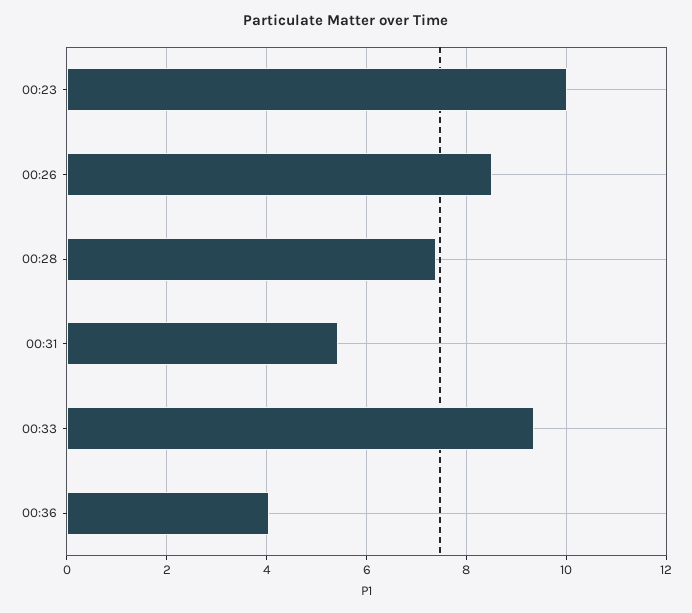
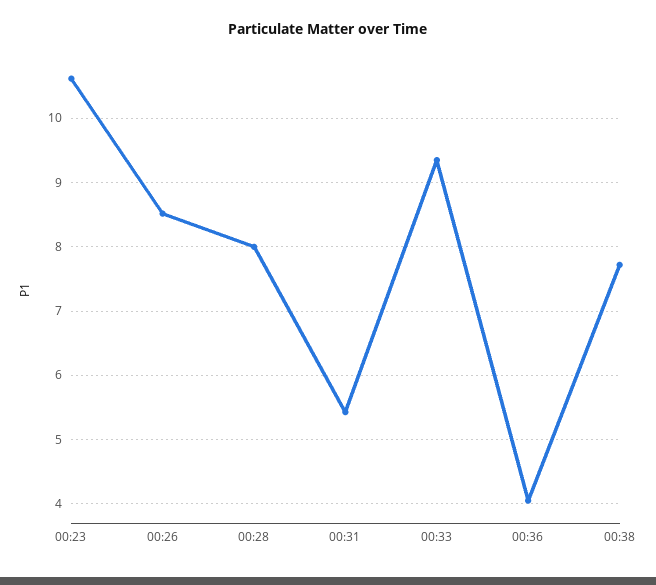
00:23: 10 -> 10.6
00:28: 7.4 -> 8
00:38: none -> 7.7

